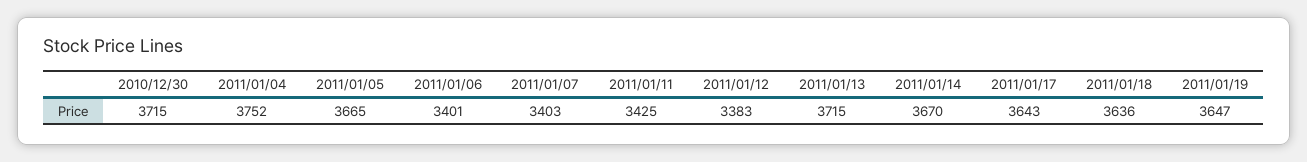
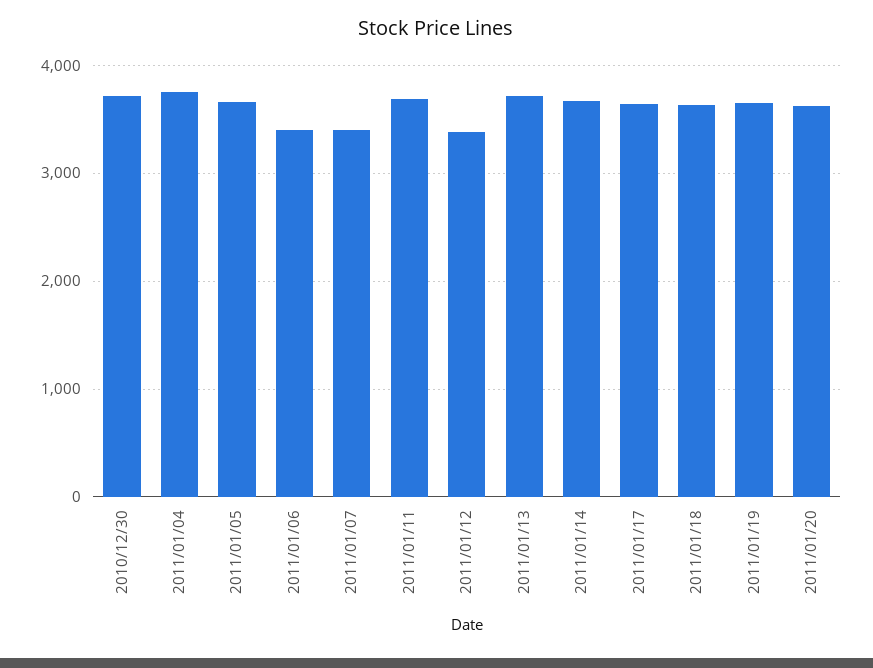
2011/01/11: 3425 -> 3700
2011/01/20: none -> 3600

